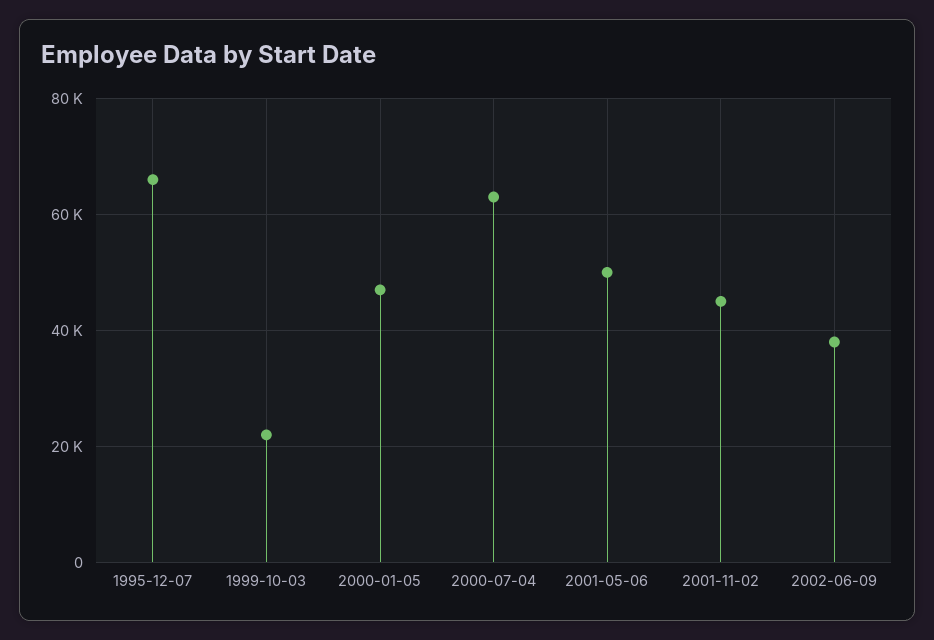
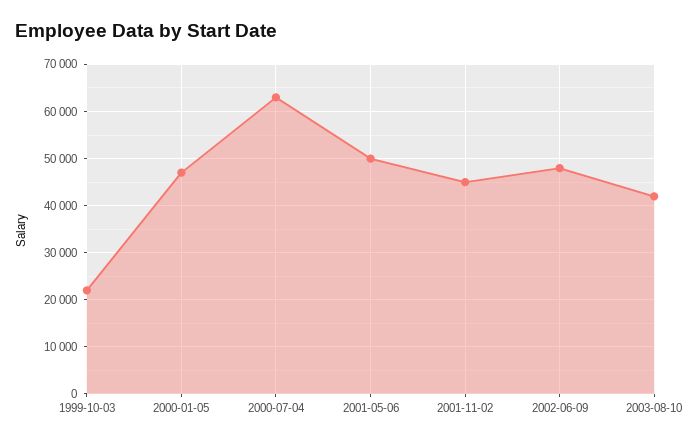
1995-12-07: 66000 -> none
2002-06-09: 38000 -> 48000
2003-08-10: none -> 42000

